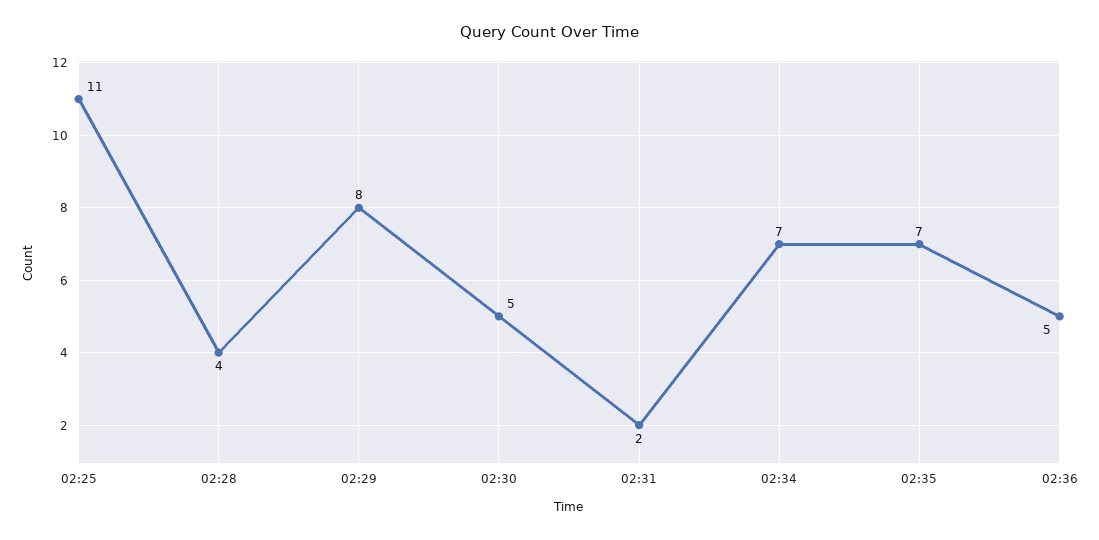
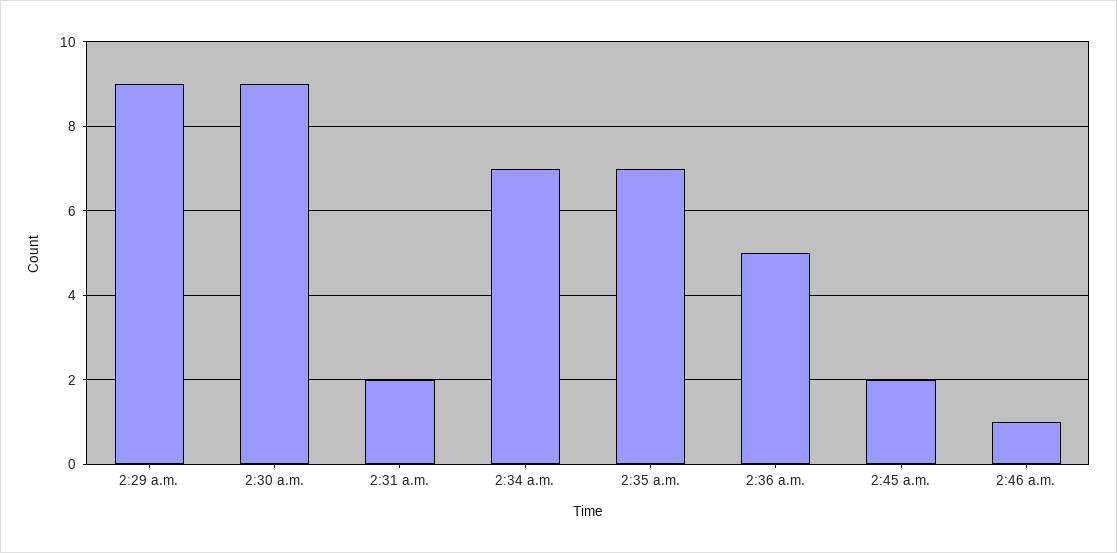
02:25: 11 -> none
02:28: 4 -> none
02:29: 8 -> 9
02:30: 5 -> 9
2:45 a.m.: none -> 2
2:46 a.m.: none -> 1

